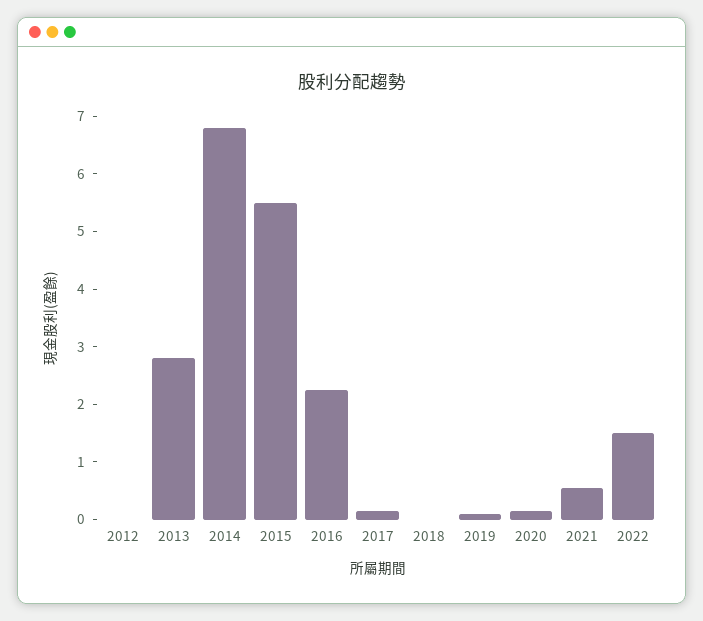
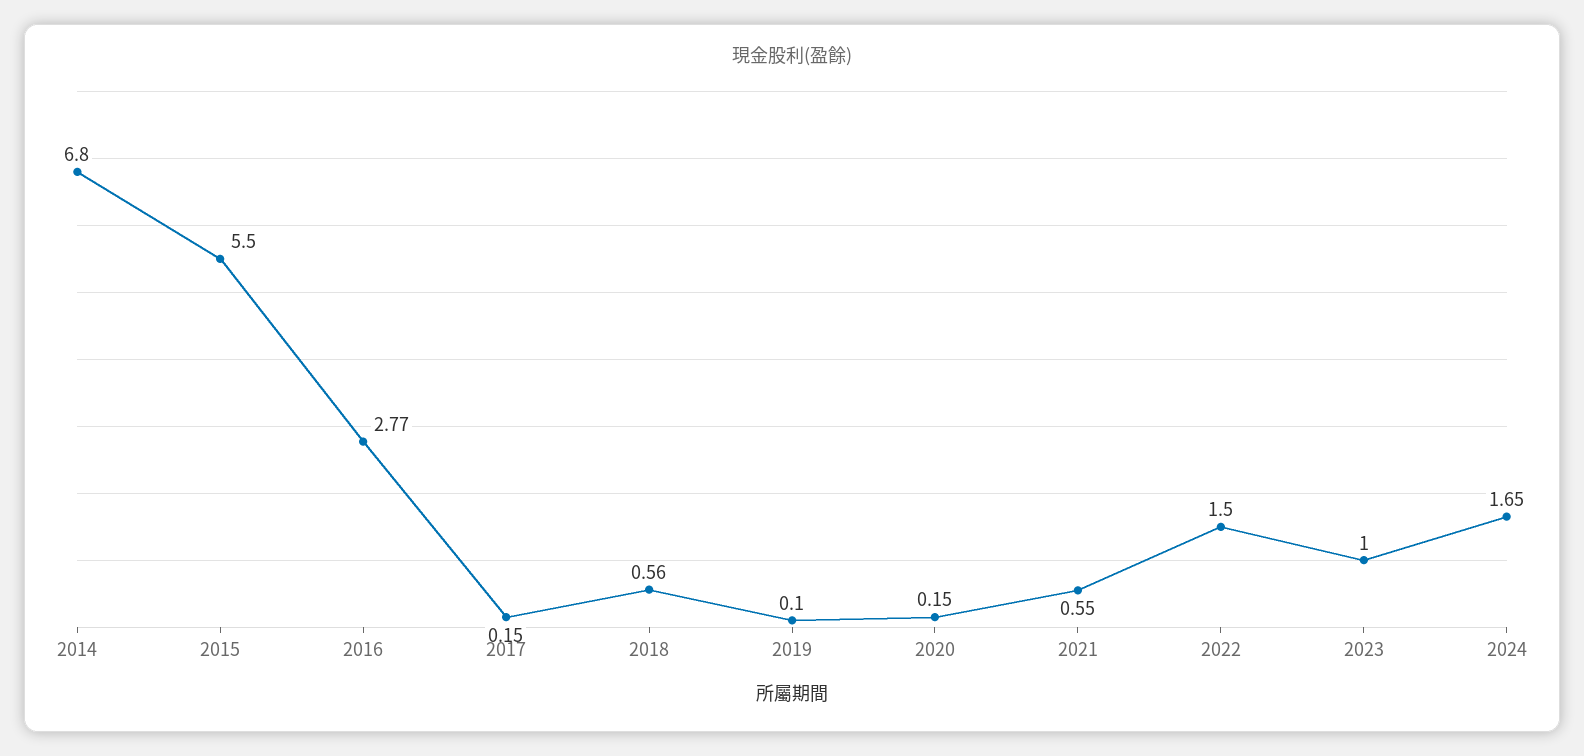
2012: 0 -> none
2013: 2.8 -> none
2016: 2.2 -> 2.77
2018: 0 -> 0.56
2023: none -> 1
2024: none -> 1.65

